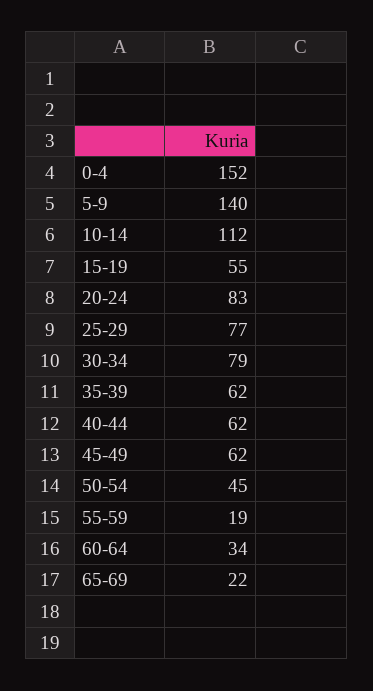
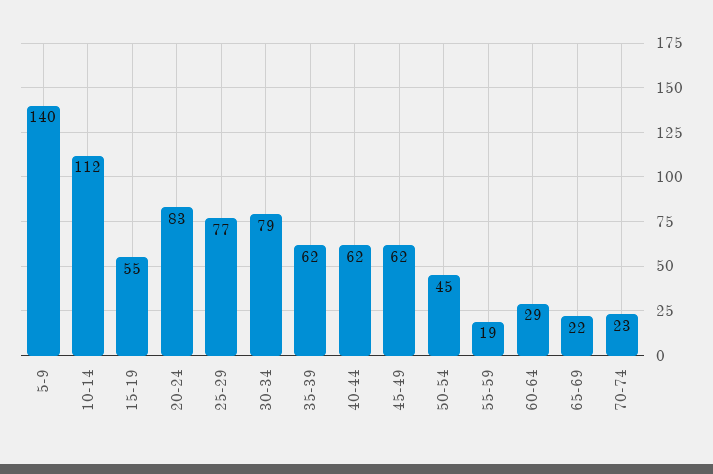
0-4: 152 -> none
60-64: 34 -> 29
70-74: none -> 23

